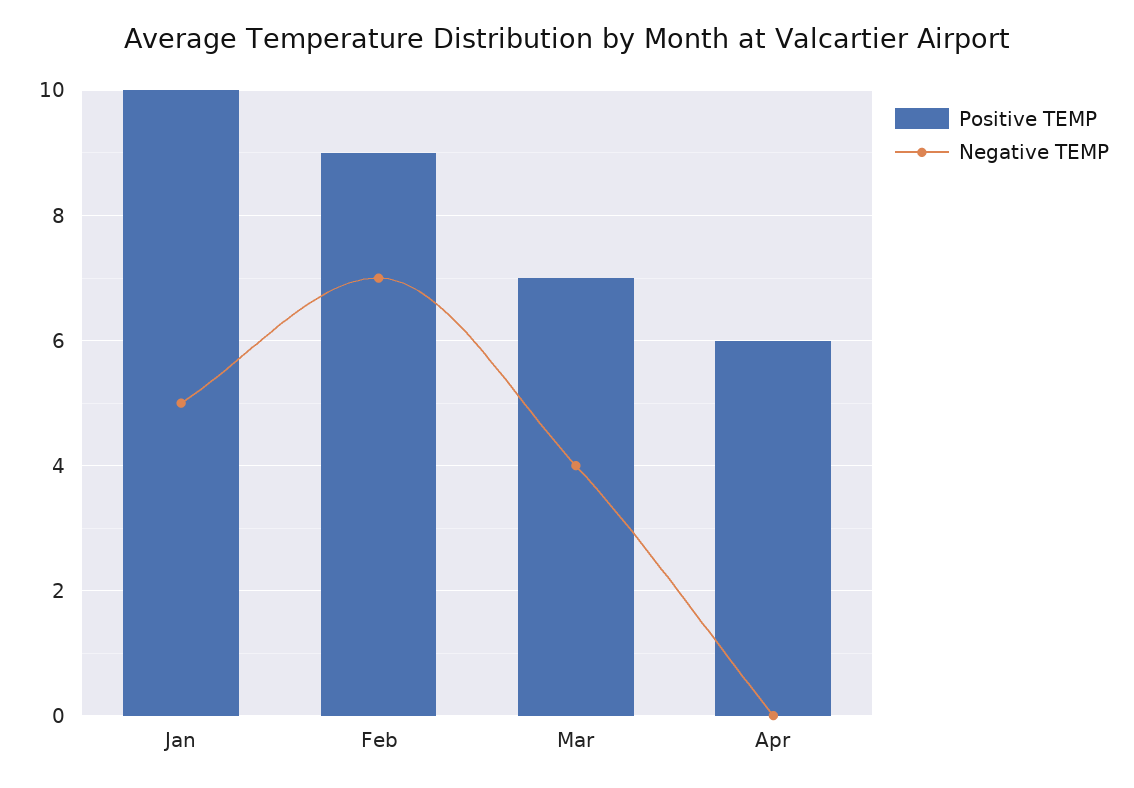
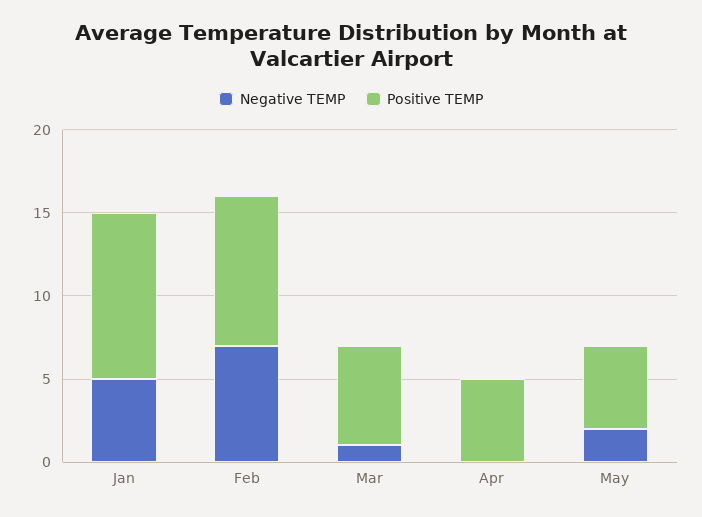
Positive TEMP, Mar: 7 -> 6
Negative TEMP, Mar: 4 -> 1
Positive TEMP, Apr: 6 -> 5
Negative TEMP, May: none -> 2
Positive TEMP, May: none -> 5

